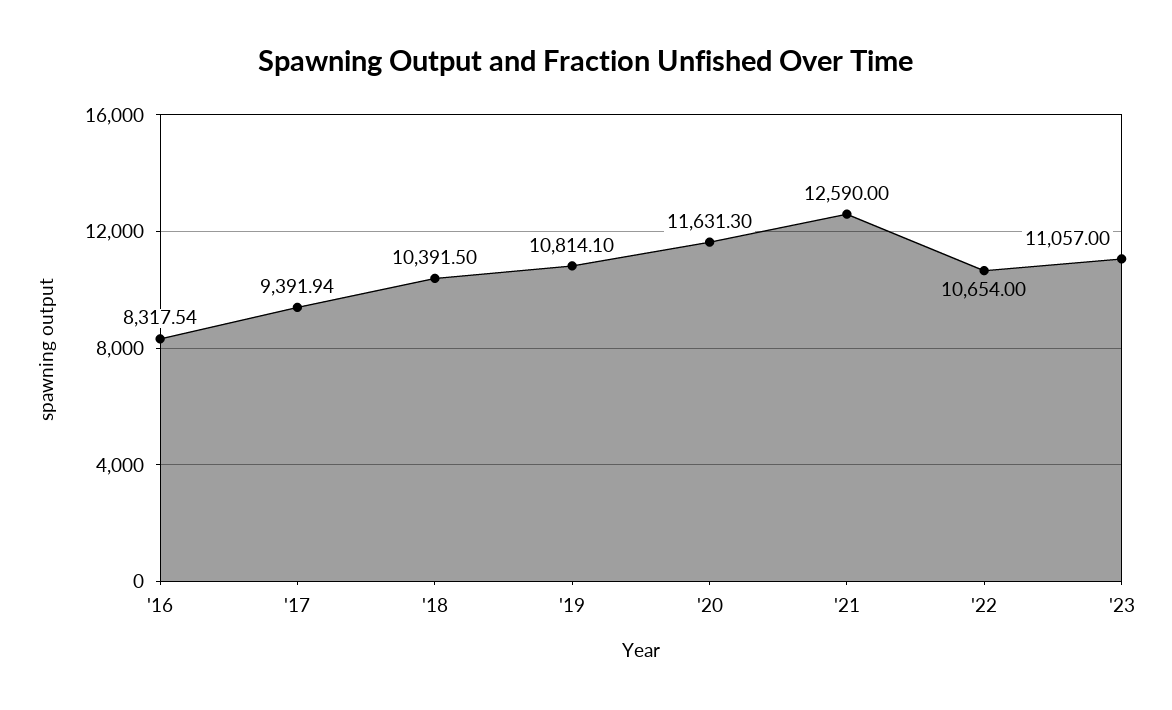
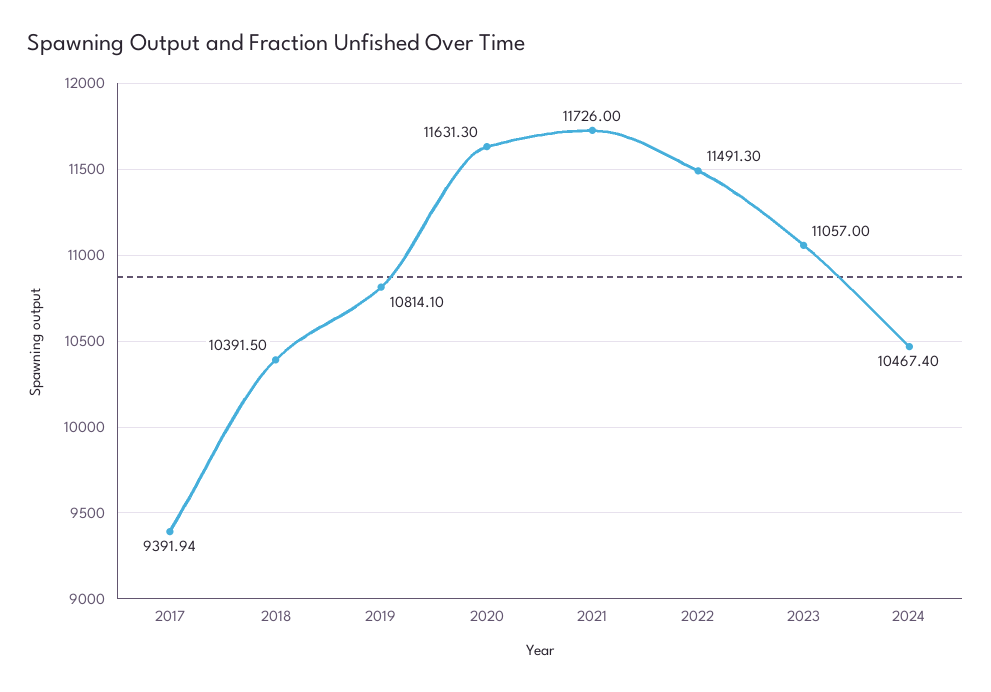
'16: 8317.54 -> none
'21: 12590 -> 11726
'22: 10654 -> 11491.3
2024: none -> 10467.4

